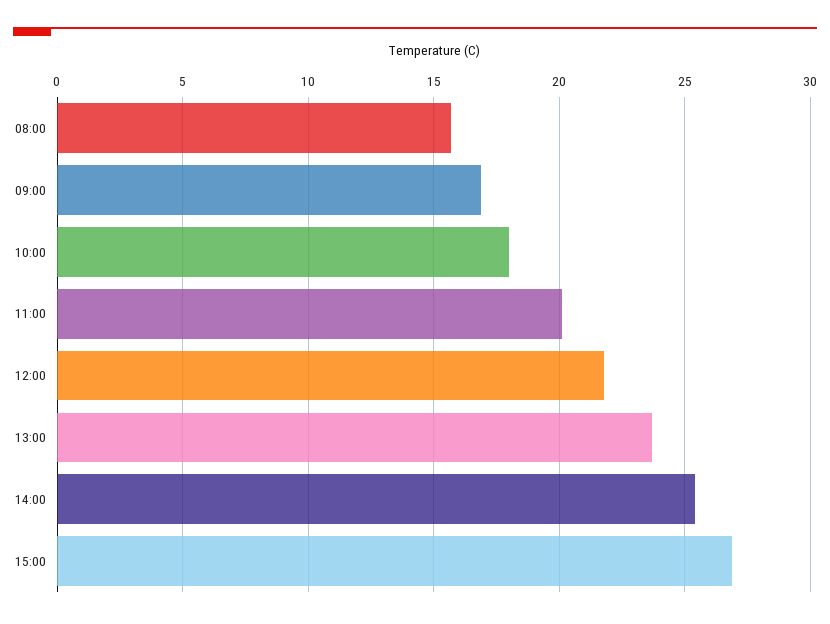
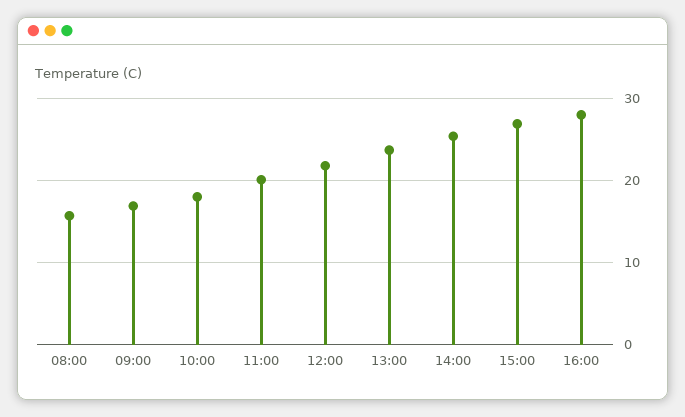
16:00: none -> 28

